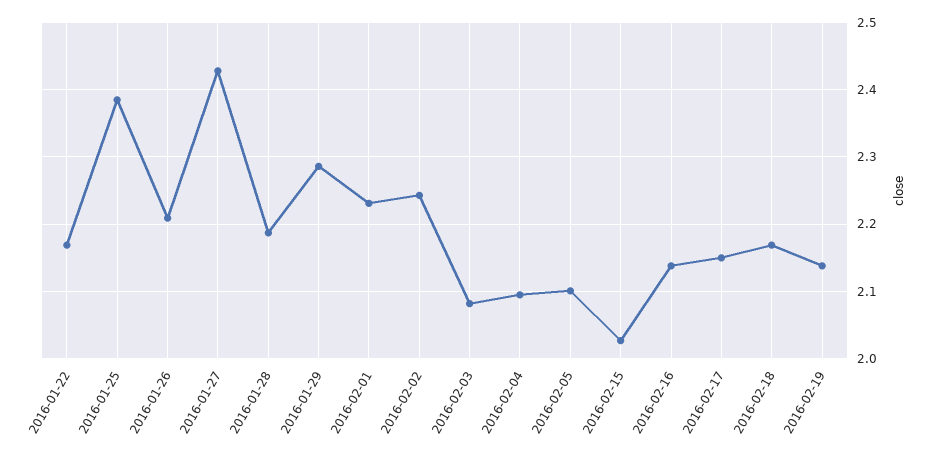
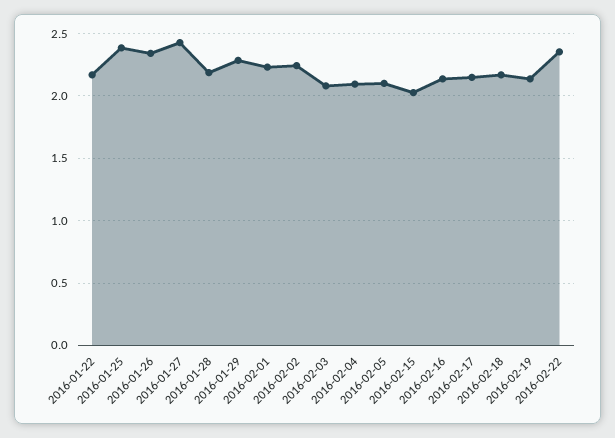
2016-01-26: 2.21 -> 2.35
2016-02-22: none -> 2.35

